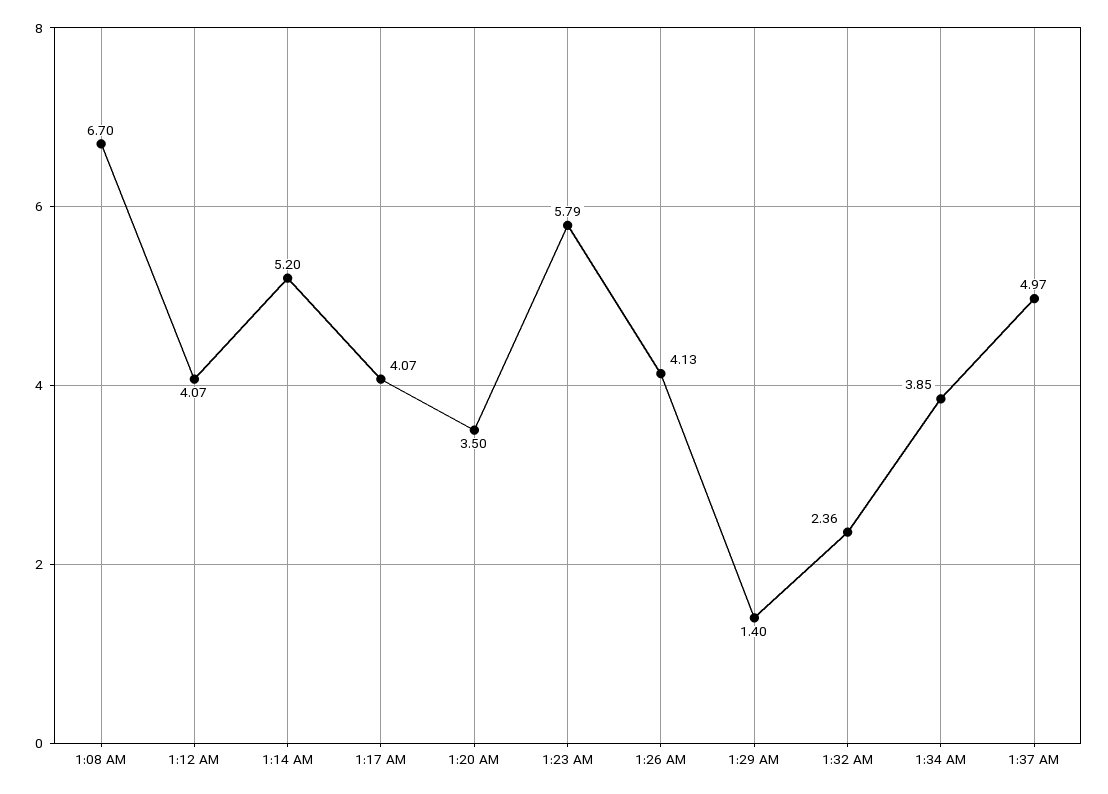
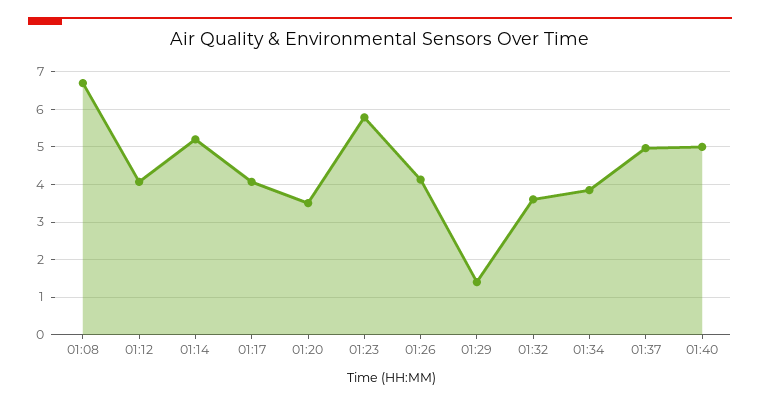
1:32 AM: 2.36 -> 3.6
01:40: none -> 5

